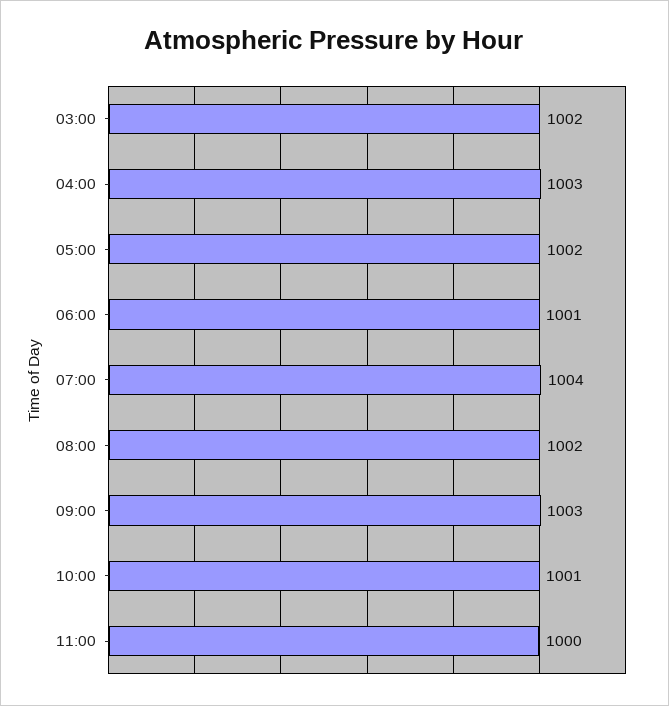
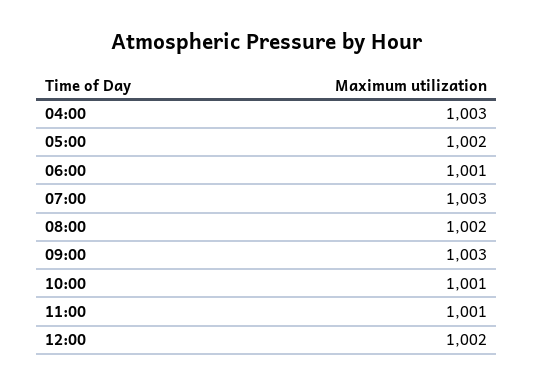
03:00: 1002 -> none
07:00: 1004 -> 1003
11:00: 1000 -> 1001
12:00: none -> 1002

